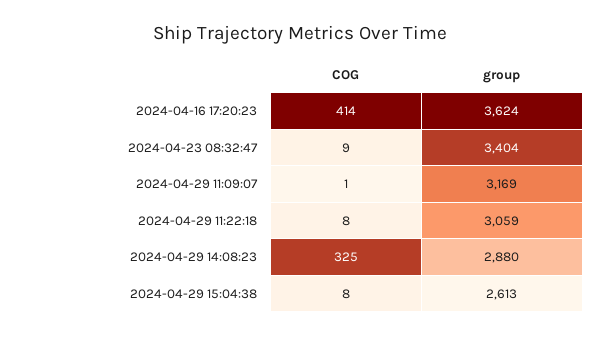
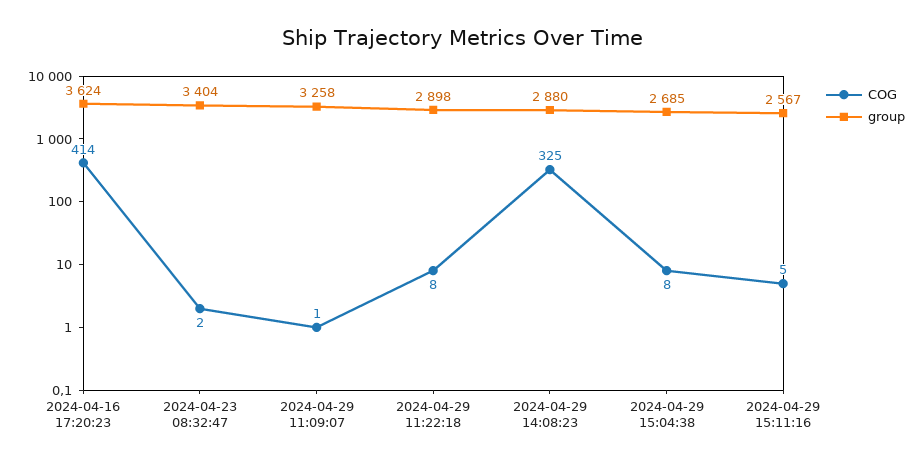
COG, 2024-04-23 08:32:47: 9 -> 2
group, 2024-04-29 11:09:07: 3169 -> 3258
group, 2024-04-29 11:22:18: 3059 -> 2898
group, 2024-04-29 15:04:38: 2613 -> 2685
COG, 2024-04-29 15:11:16: none -> 5
group, 2024-04-29 15:11:16: none -> 2567

